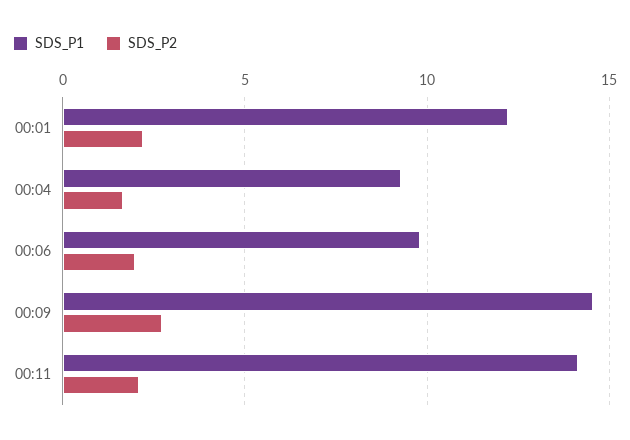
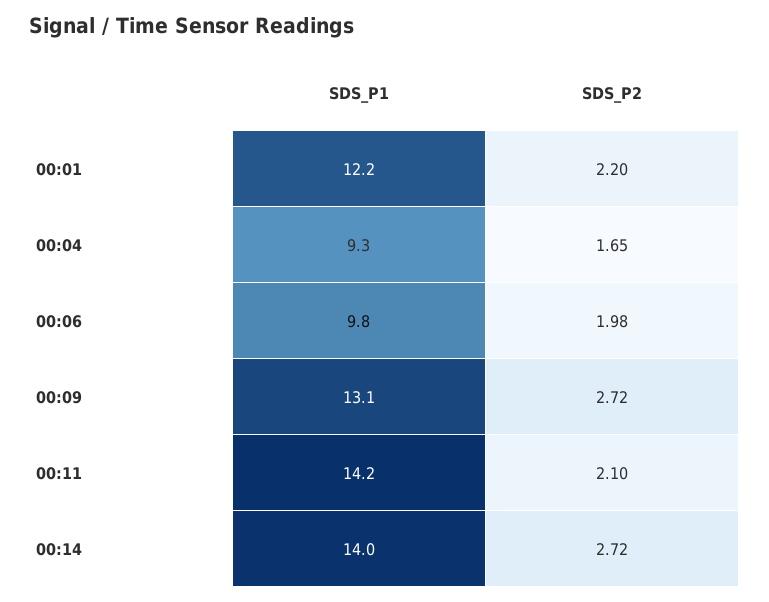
SDS_P1, 00:09: 14.5 -> 13.1
SDS_P1, 00:14: none -> 14
SDS_P2, 00:14: none -> 2.72

